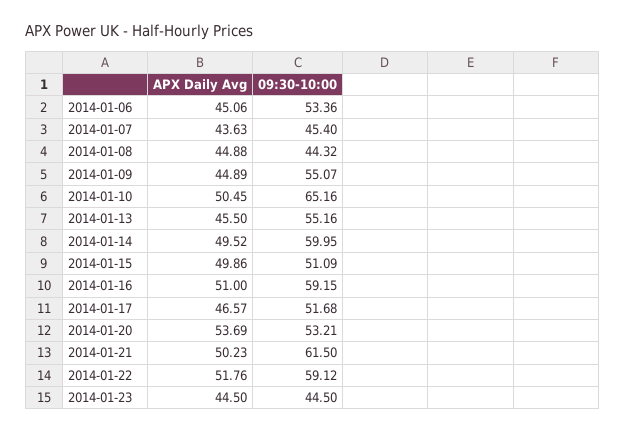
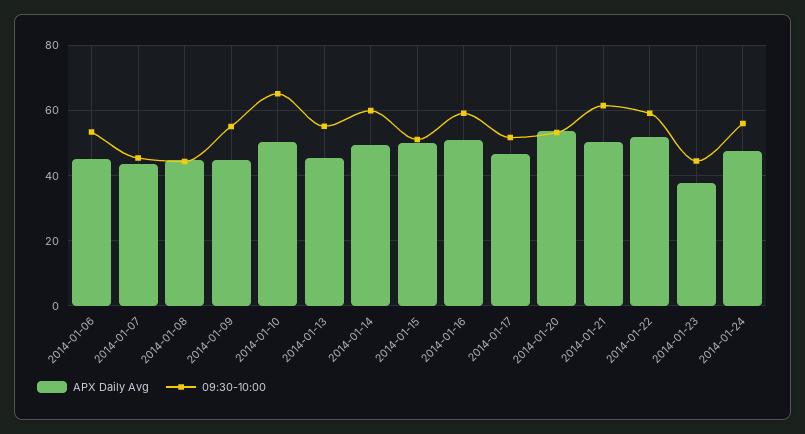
APX Daily Avg, 2014-01-23: 44.5 -> 38
APX Daily Avg, 2014-01-24: none -> 48
09:30-10:00, 2014-01-24: none -> 56

